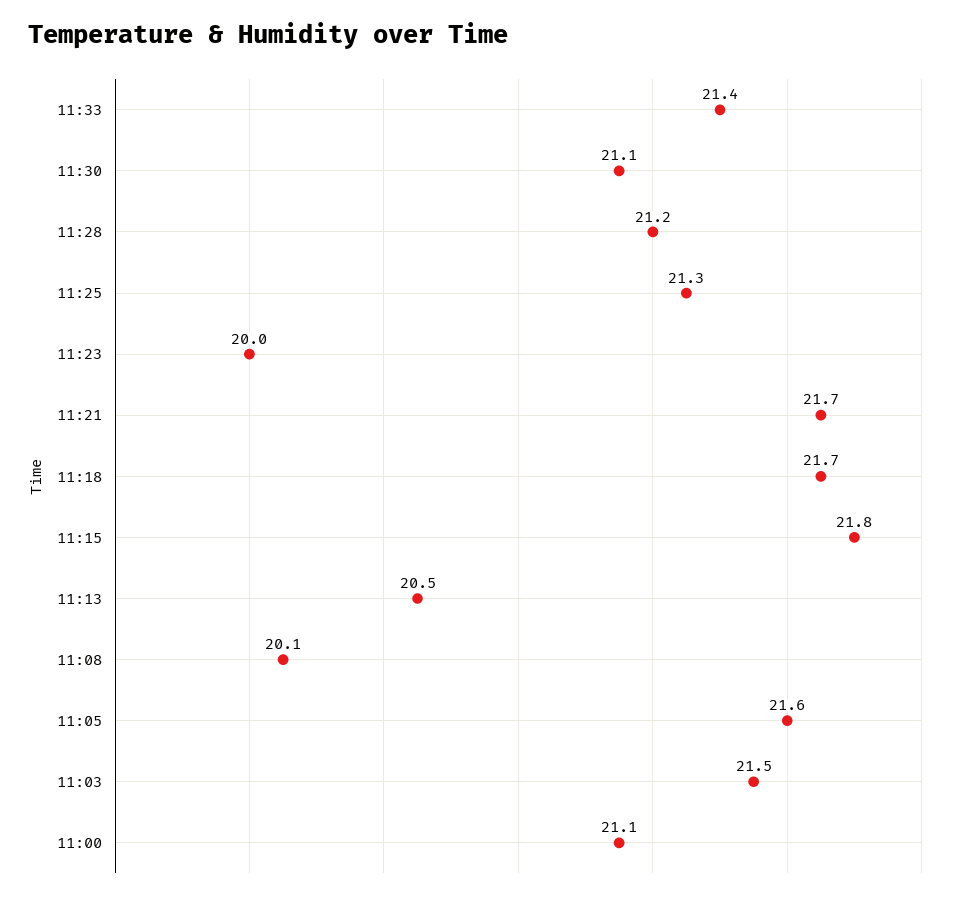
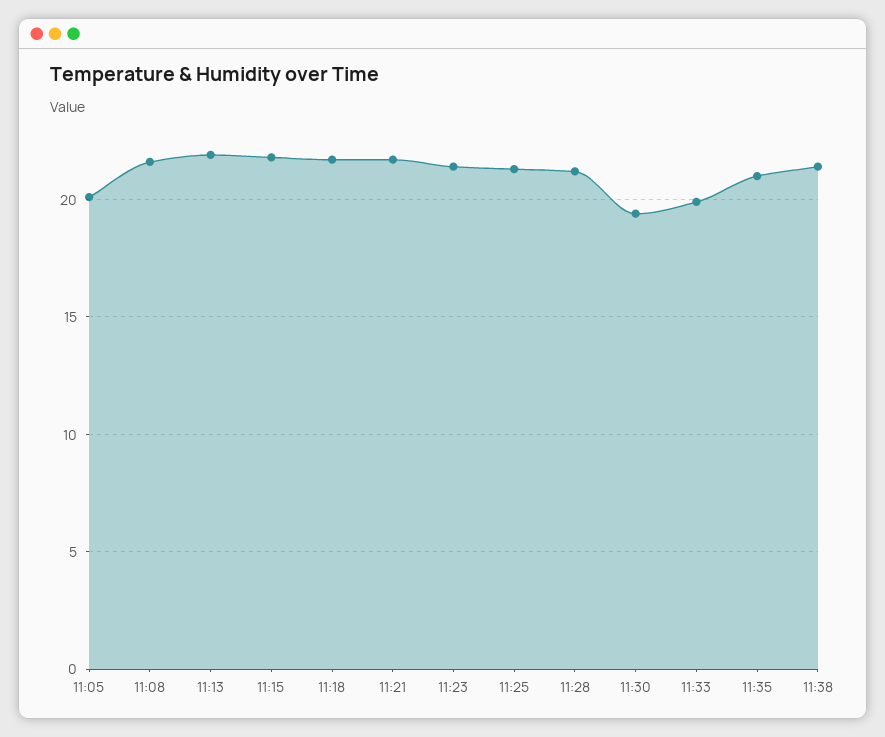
11:33: 21.4 -> 20
11:30: 21.1 -> 19.5
11:23: 20 -> 21.5
11:13: 20.5 -> 22
11:08: 20.1 -> 21.5
11:05: 21.6 -> 20
11:03: 21.5 -> none
11:00: 21.1 -> none
11:35: none -> 21
11:38: none -> 21.5

